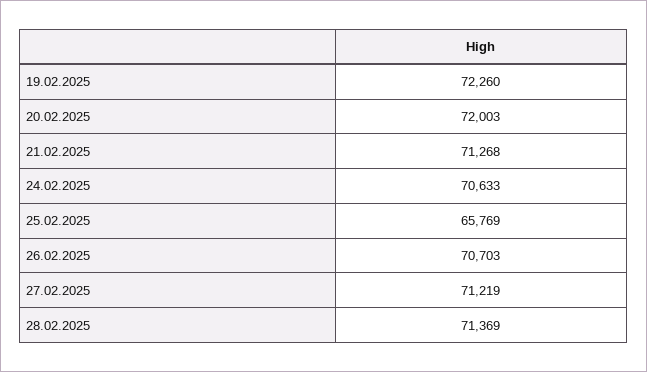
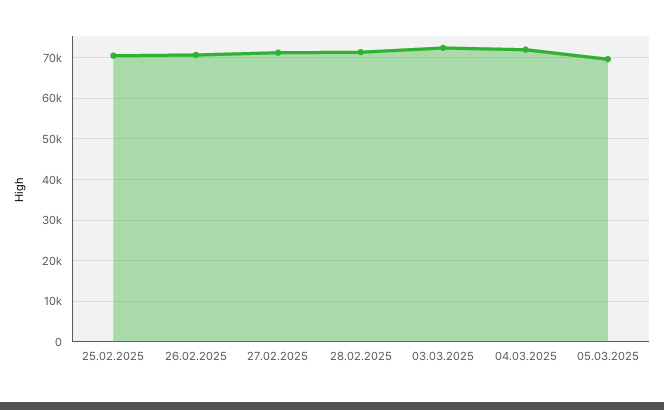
19.02.2025: 72260 -> none
20.02.2025: 72003 -> none
21.02.2025: 71268 -> none
24.02.2025: 70633 -> none
25.02.2025: 65769 -> 70000
03.03.2025: none -> 72000
04.03.2025: none -> 72000
05.03.2025: none -> 70000

